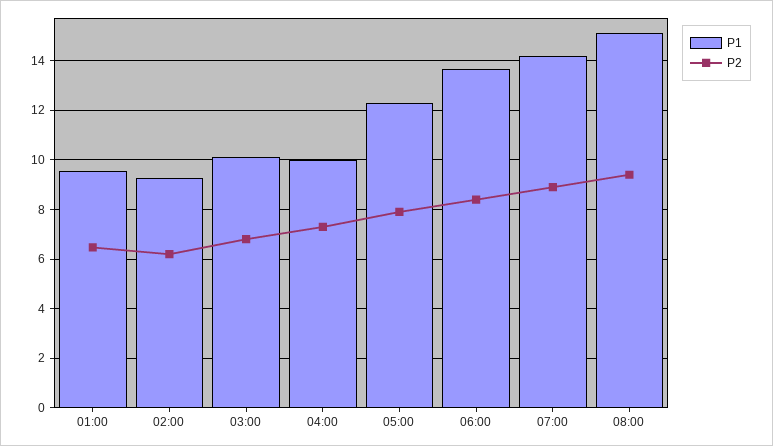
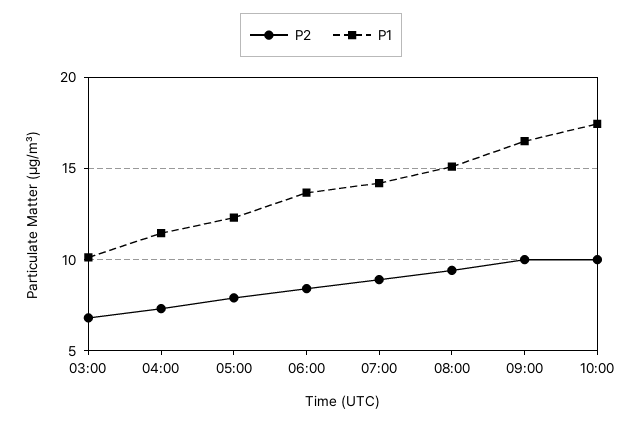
P1, 01:00: 9.5 -> none
P2, 01:00: 6.5 -> none
P1, 02:00: 9.25 -> none
P2, 02:00: 6.25 -> none
P1, 04:00: 10 -> 11.5
P2, 09:00: none -> 10
P1, 09:00: none -> 16.5
P2, 10:00: none -> 10
P1, 10:00: none -> 17.5

